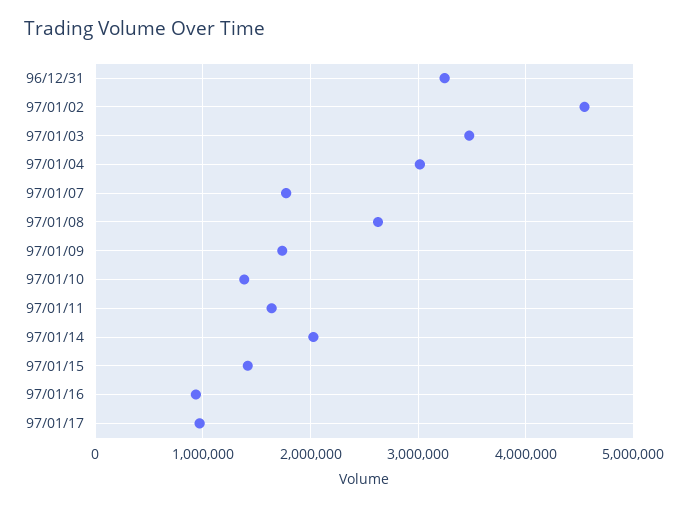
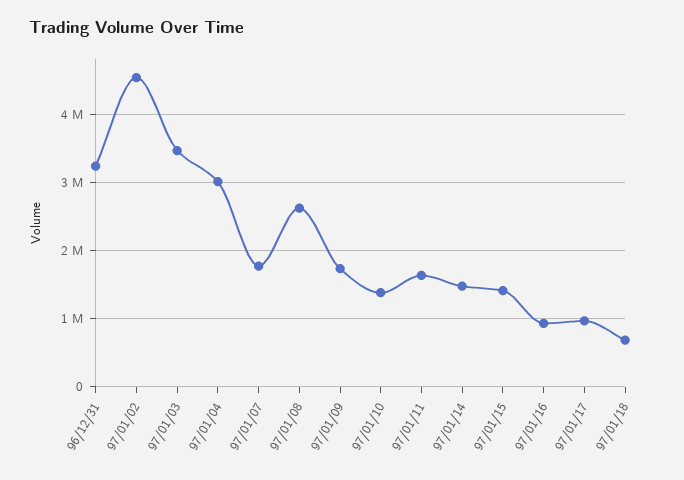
97/01/14: 2000000 -> 1500000
97/01/18: none -> 700000

